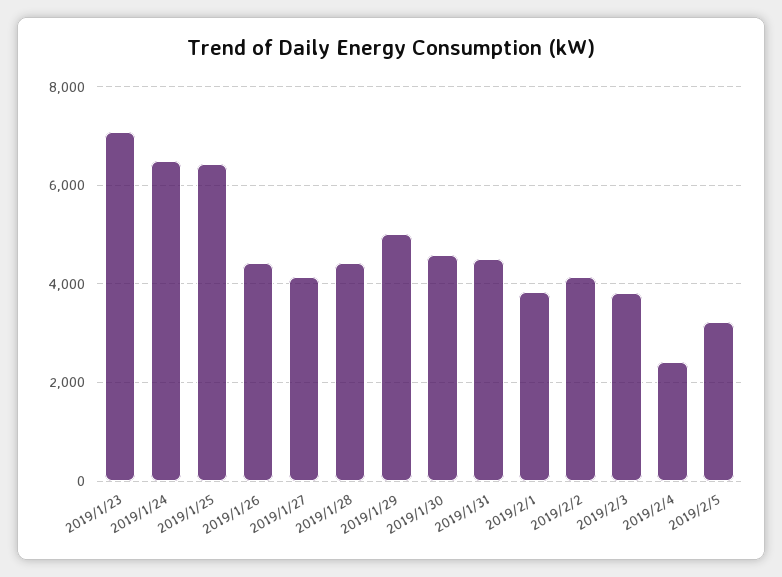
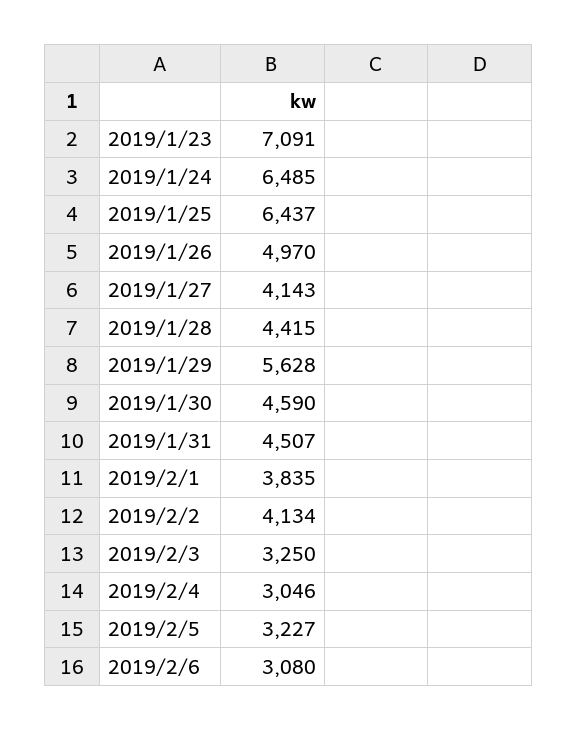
2019/1/26: 4400 -> 4970
2019/1/29: 5000 -> 5628
2019/2/3: 3800 -> 3250
2019/2/4: 2400 -> 3046
2019/2/6: none -> 3080

